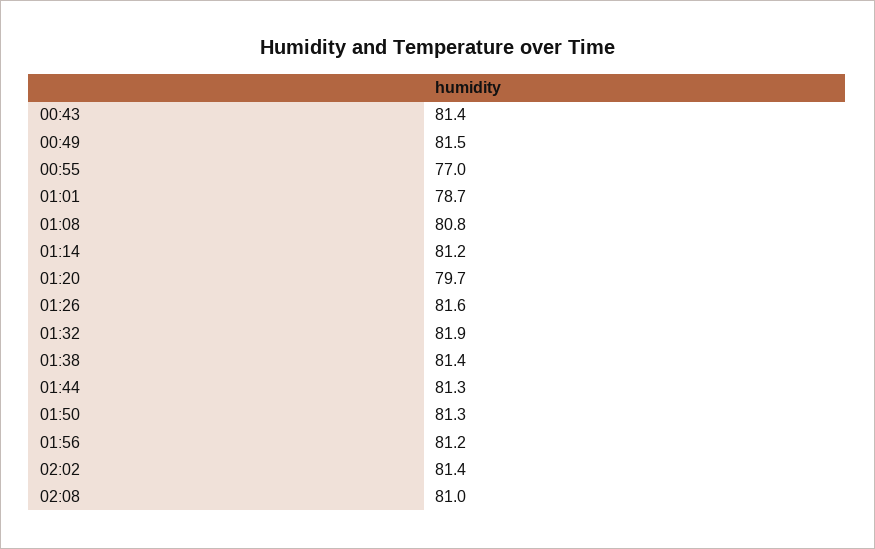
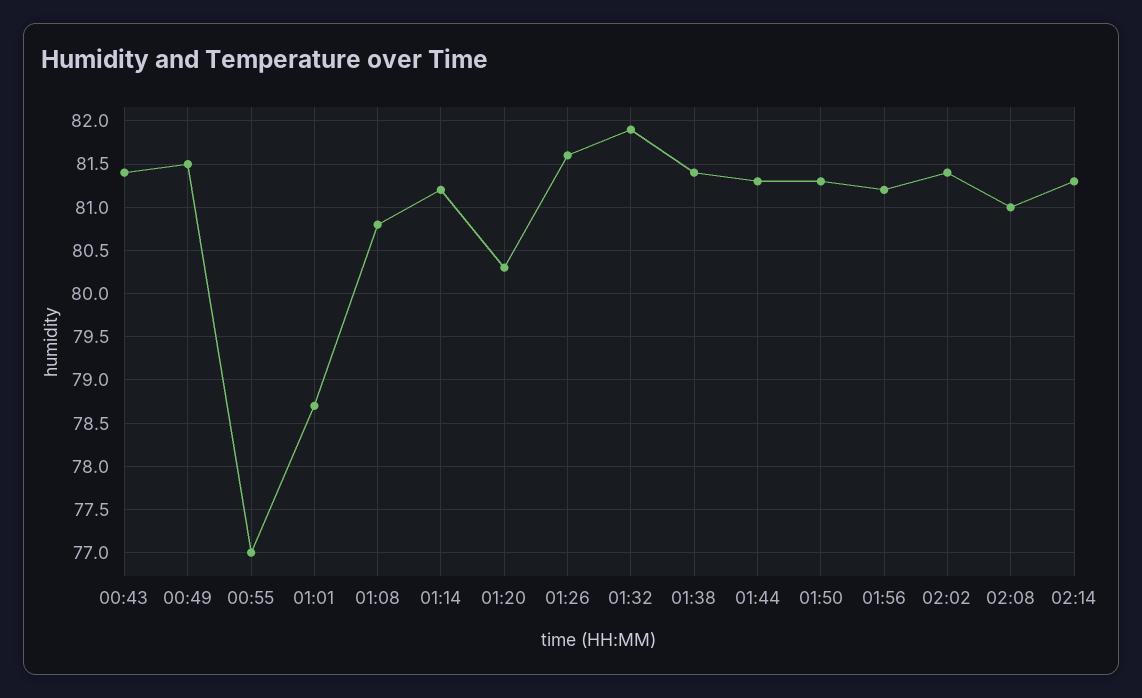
01:20: 79.7 -> 80.3
02:14: none -> 81.3

